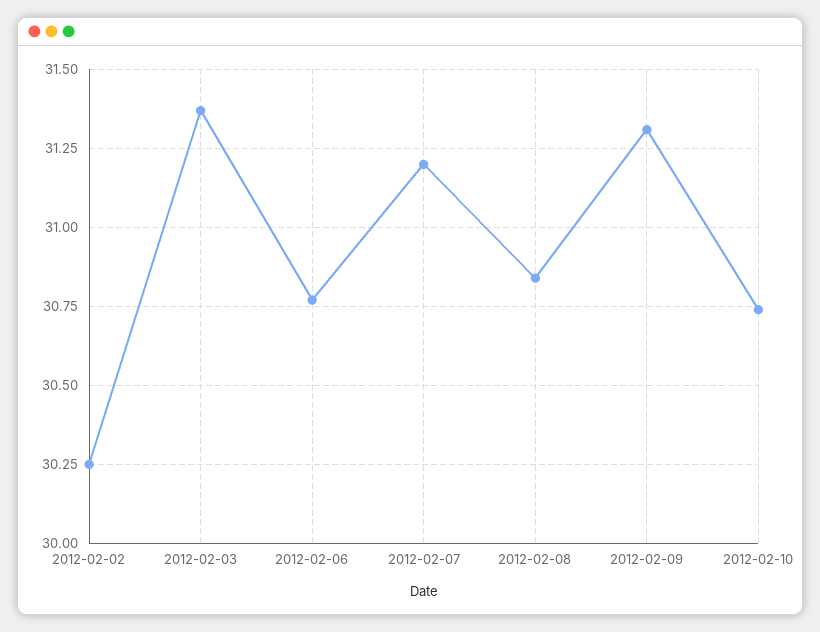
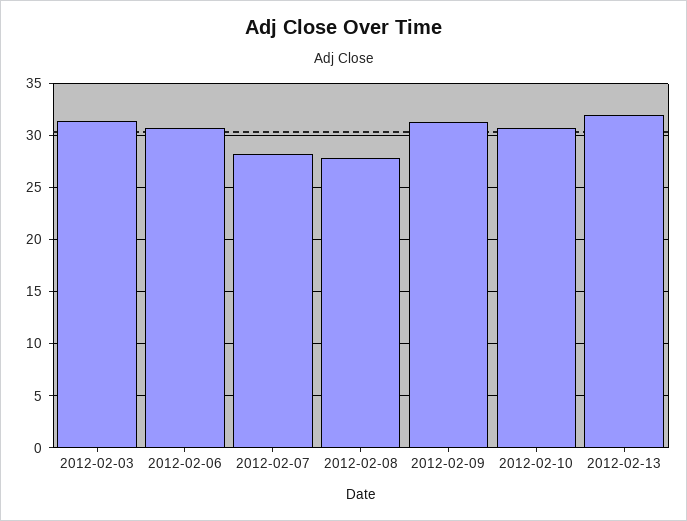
2012-02-02: 30.25 -> none
2012-02-07: 31.2 -> 28
2012-02-08: 30.85 -> 28
2012-02-13: none -> 32

